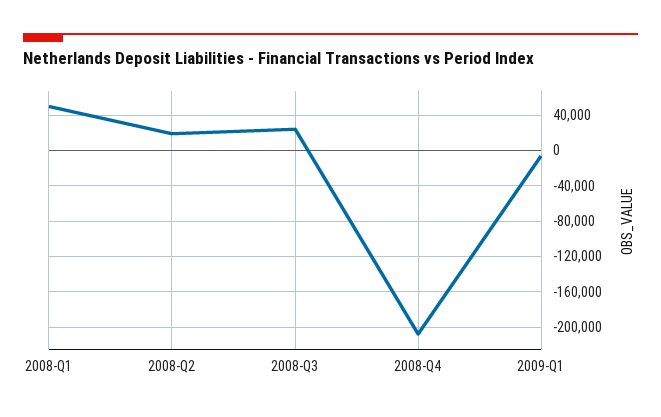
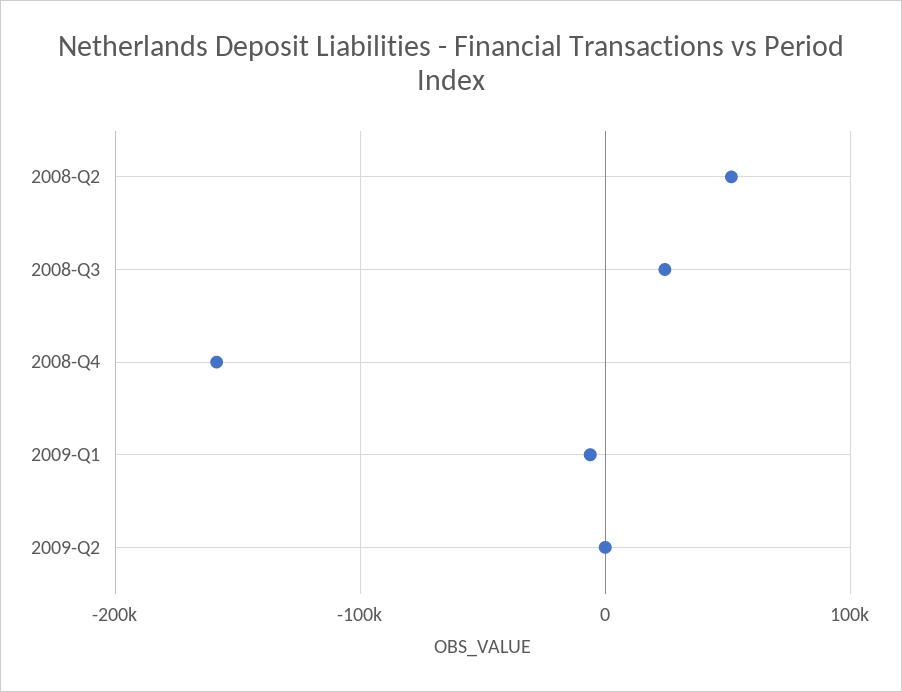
2008-Q1: 50000 -> none
2008-Q2: 20000 -> 50000
2008-Q4: -210000 -> -160000
2009-Q2: none -> 0

